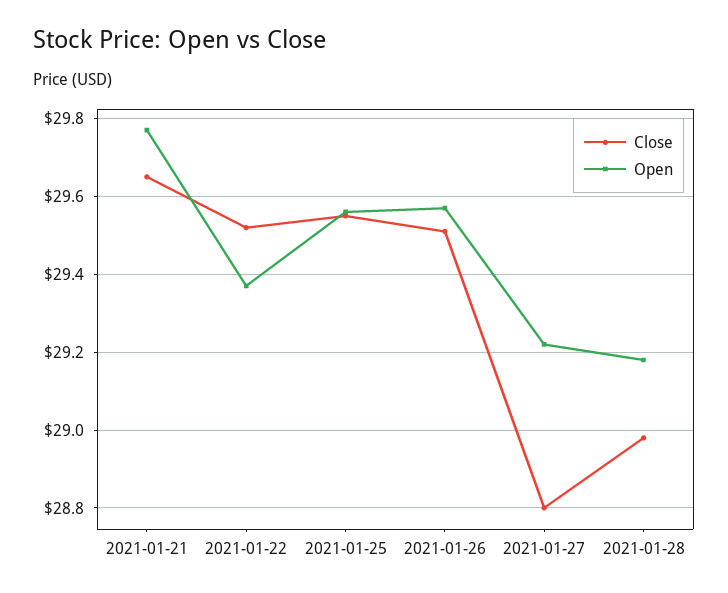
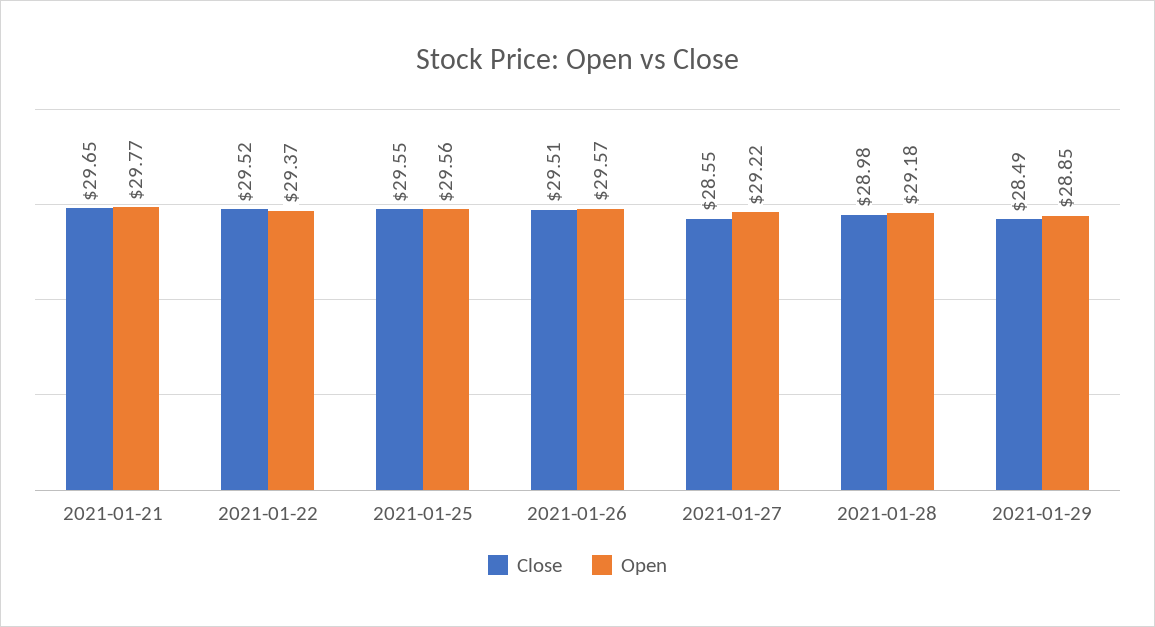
Close, 2021-01-27: 28.8 -> 28.55
Close, 2021-01-29: none -> 28.49
Open, 2021-01-29: none -> 28.85

